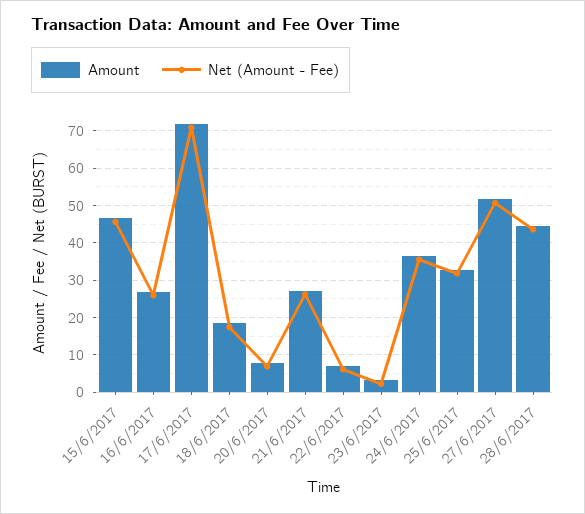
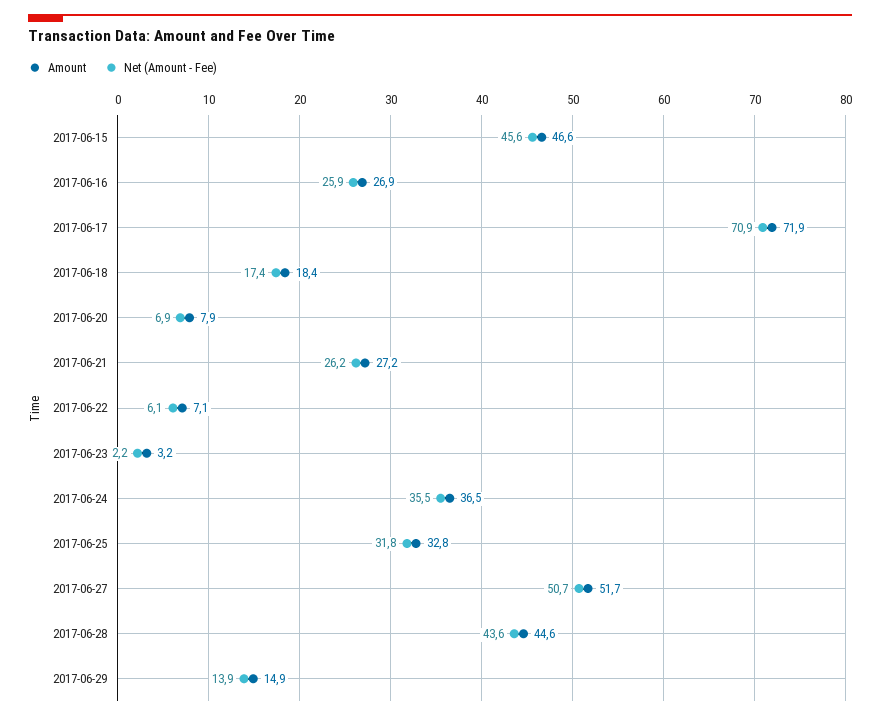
Amount, 2017-06-29: none -> 14.9
Net (Amount - Fee), 2017-06-29: none -> 13.9

